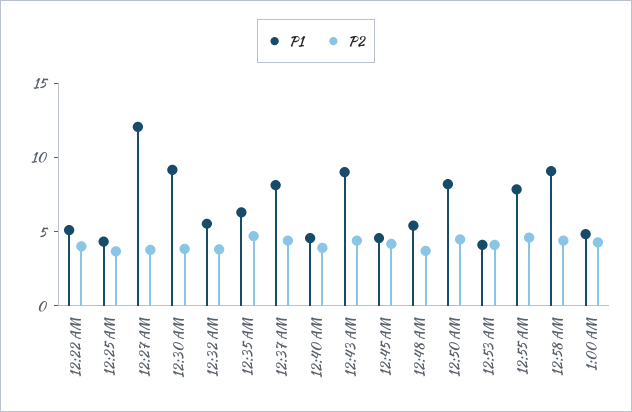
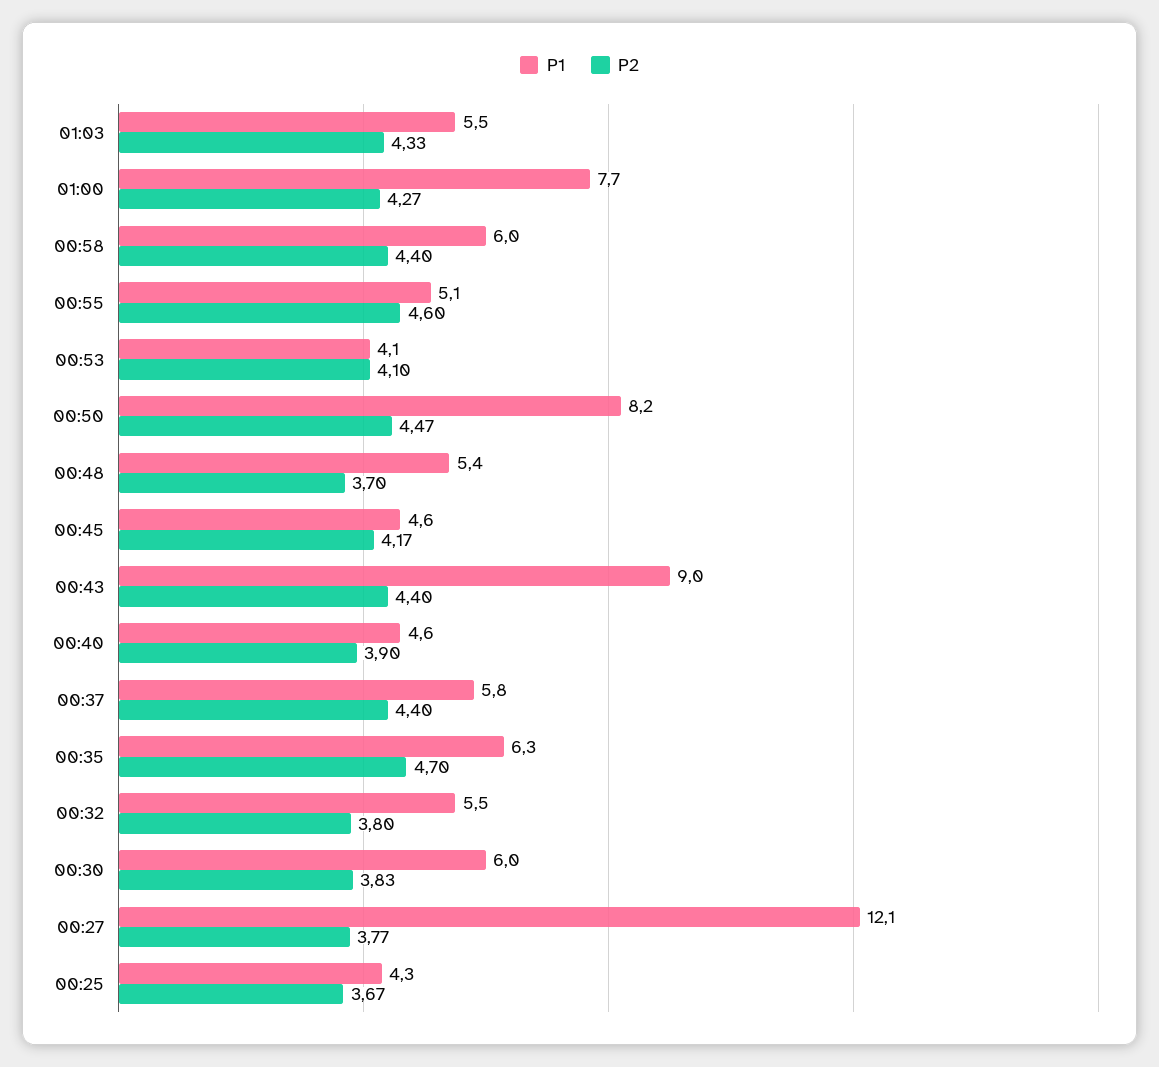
P1, 12:22 AM: 5 -> none
P2, 12:22 AM: 4 -> none
P1, 12:30 AM: 9 -> 6
P1, 12:37 AM: 8 -> 5.8
P1, 12:55 AM: 8 -> 5.1
P1, 12:58 AM: 9 -> 6
P1, 1:00 AM: 5 -> 7.7
P1, 01:03: none -> 5.5
P2, 01:03: none -> 4.33

